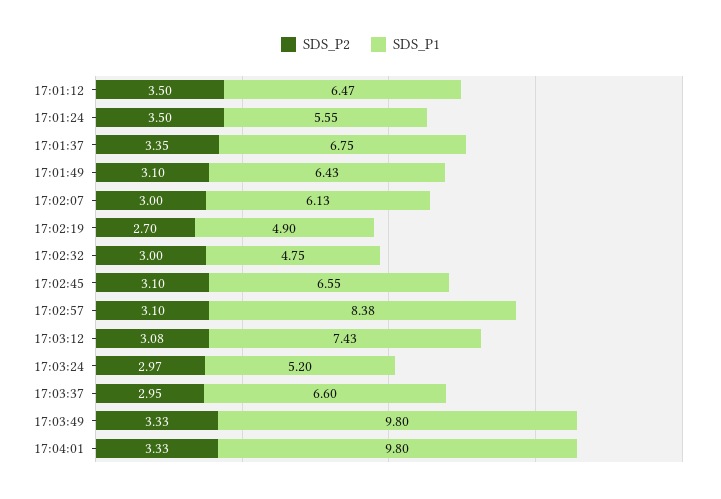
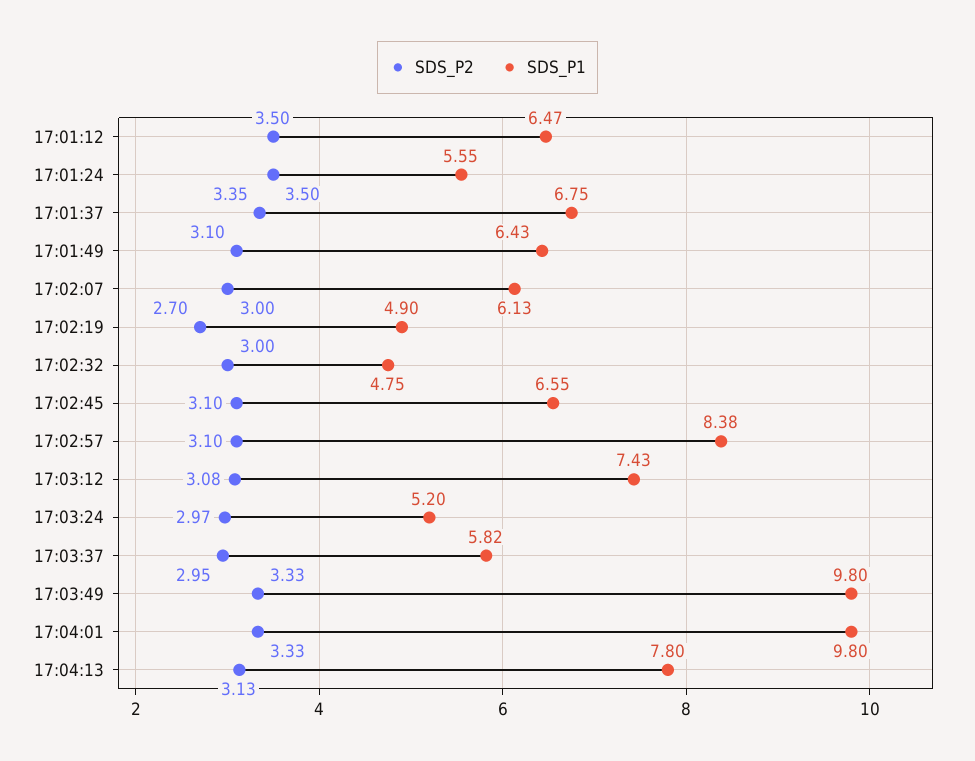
SDS_P1, 17:03:37: 6.6 -> 5.82
SDS_P2, 17:04:13: none -> 3.13
SDS_P1, 17:04:13: none -> 7.8

